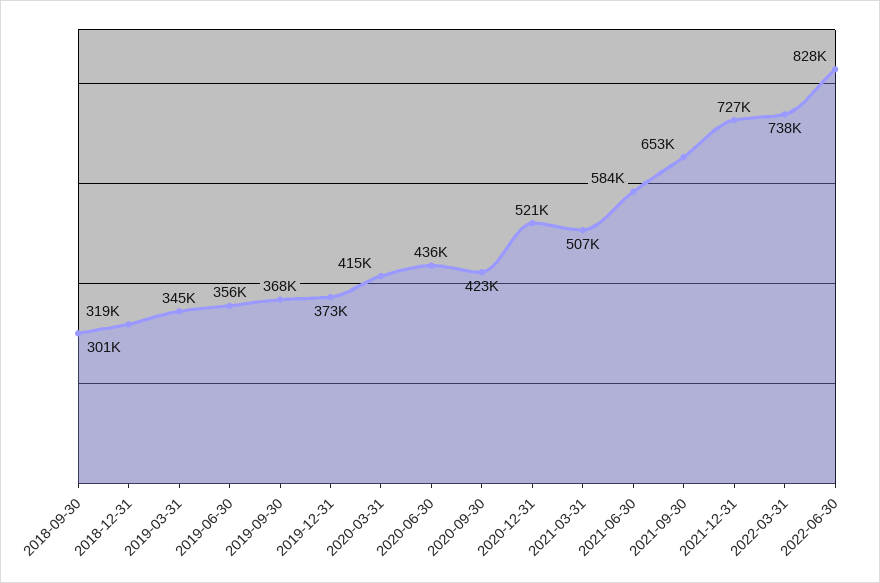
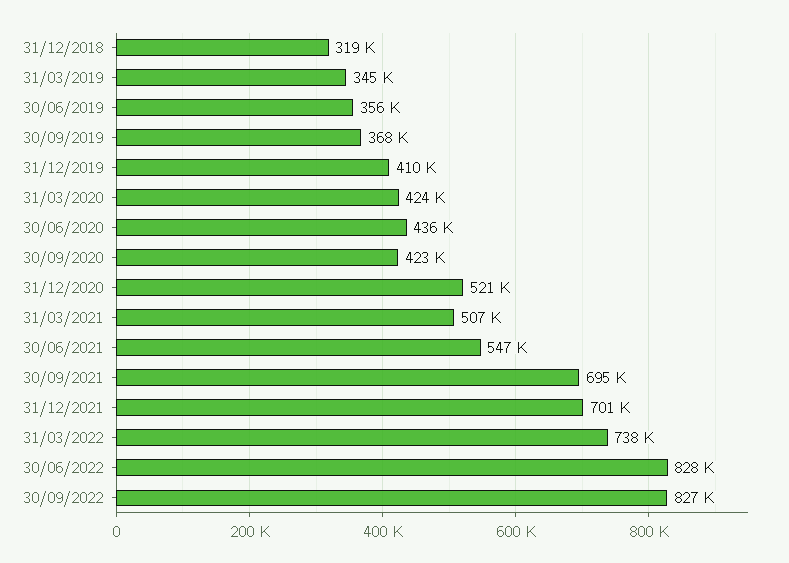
2018-09-30: 301000 -> none
2019-12-31: 373000 -> 410000
2020-03-31: 415000 -> 424000
2021-06-30: 584000 -> 547000
2021-09-30: 653000 -> 695000
2021-12-31: 727000 -> 701000
30/09/2022: none -> 827000

